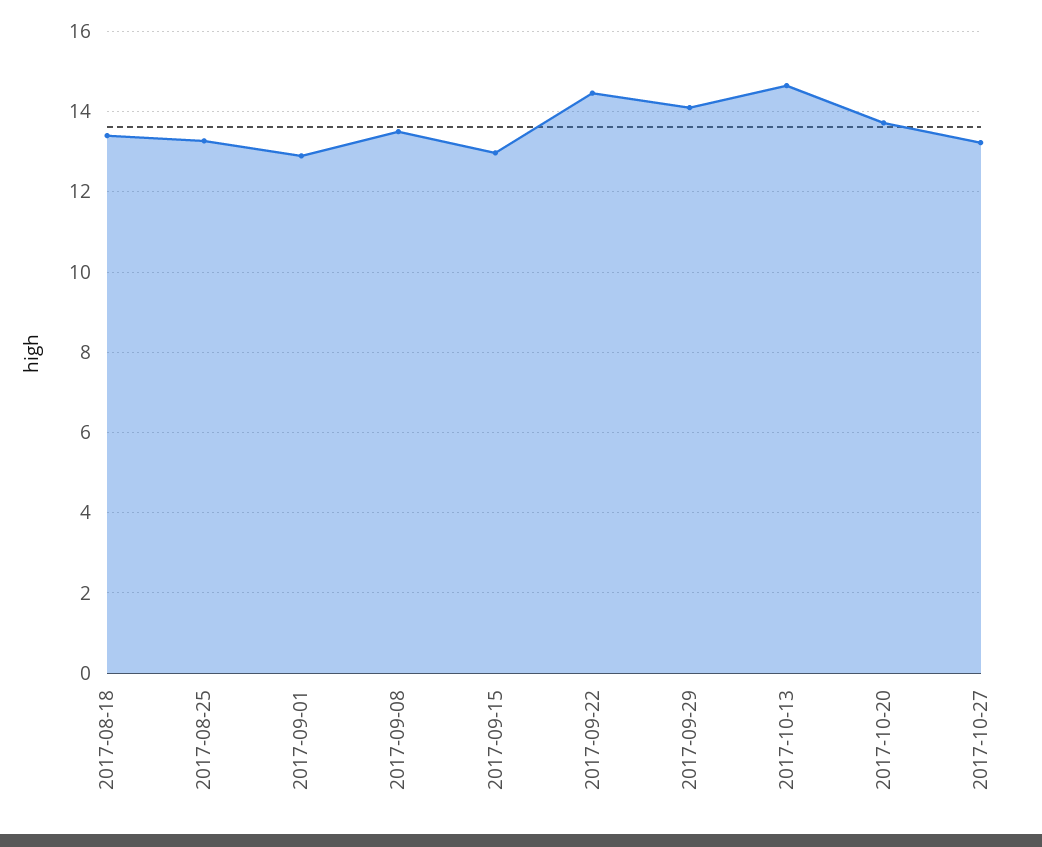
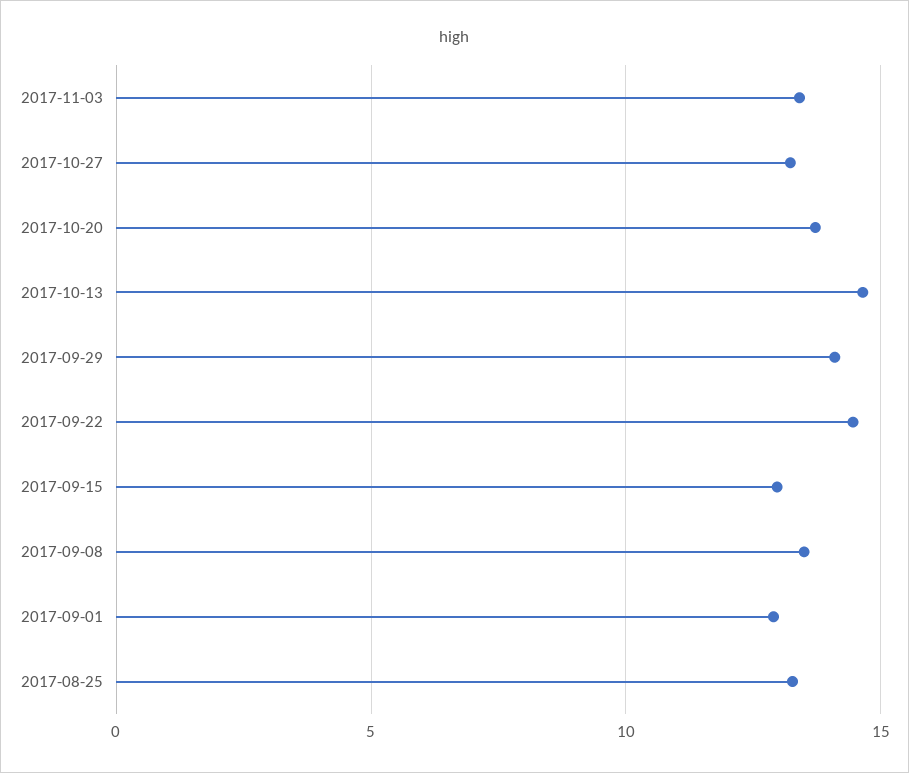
2017-08-18: 13.4 -> none
2017-11-03: none -> 13.5

